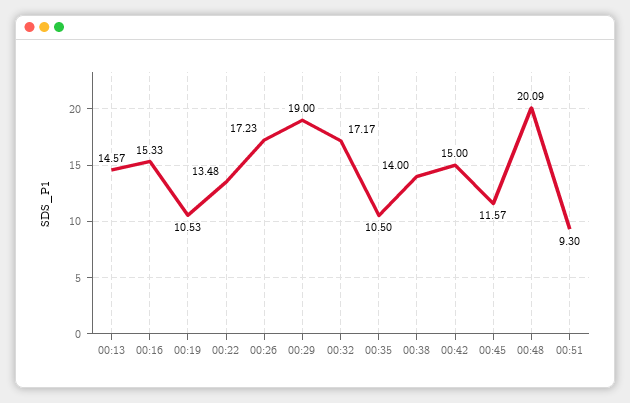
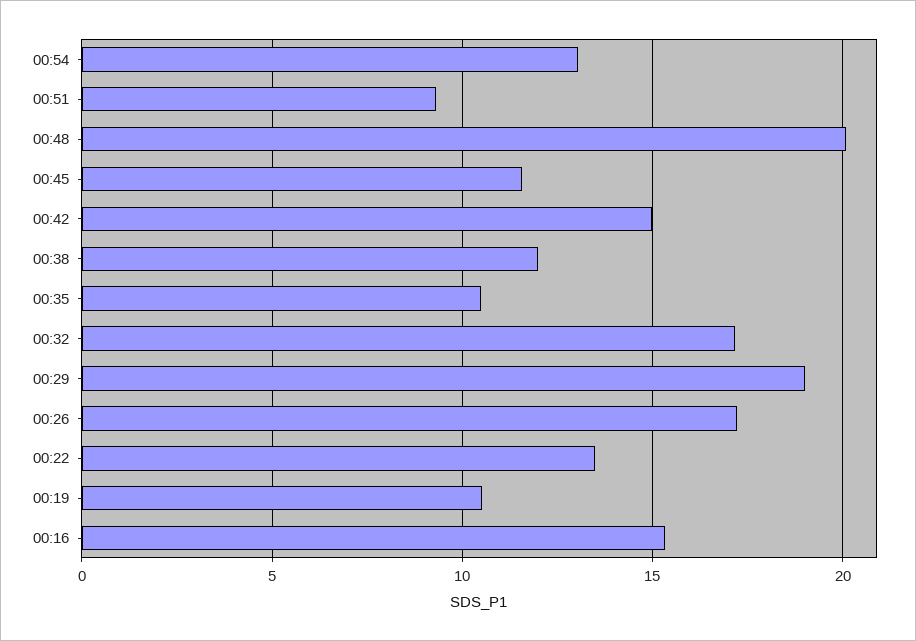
00:13: 14.57 -> none
00:38: 14 -> 12
00:54: none -> 13

